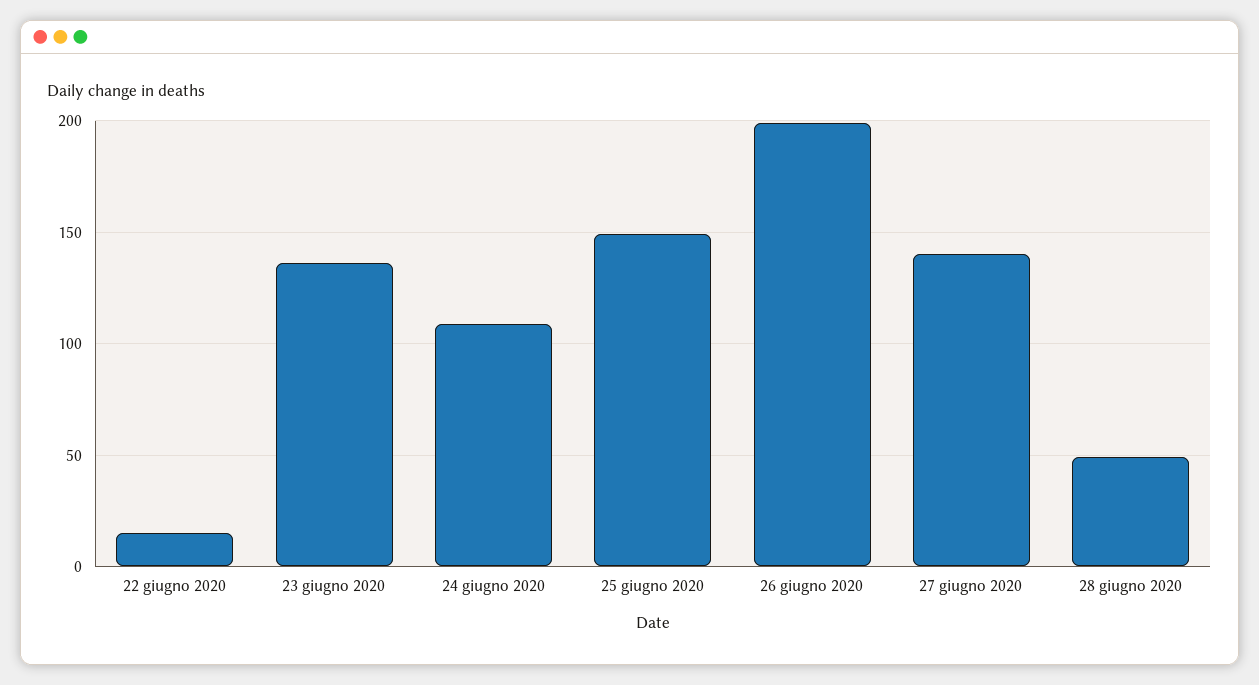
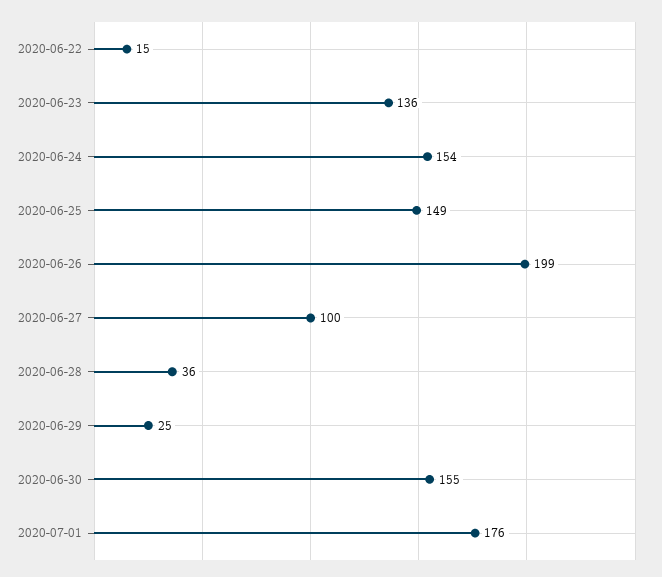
24 giugno 2020: 110 -> 154
27 giugno 2020: 140 -> 100
28 giugno 2020: 50 -> 36
2020-06-29: none -> 25
2020-06-30: none -> 155
2020-07-01: none -> 176

